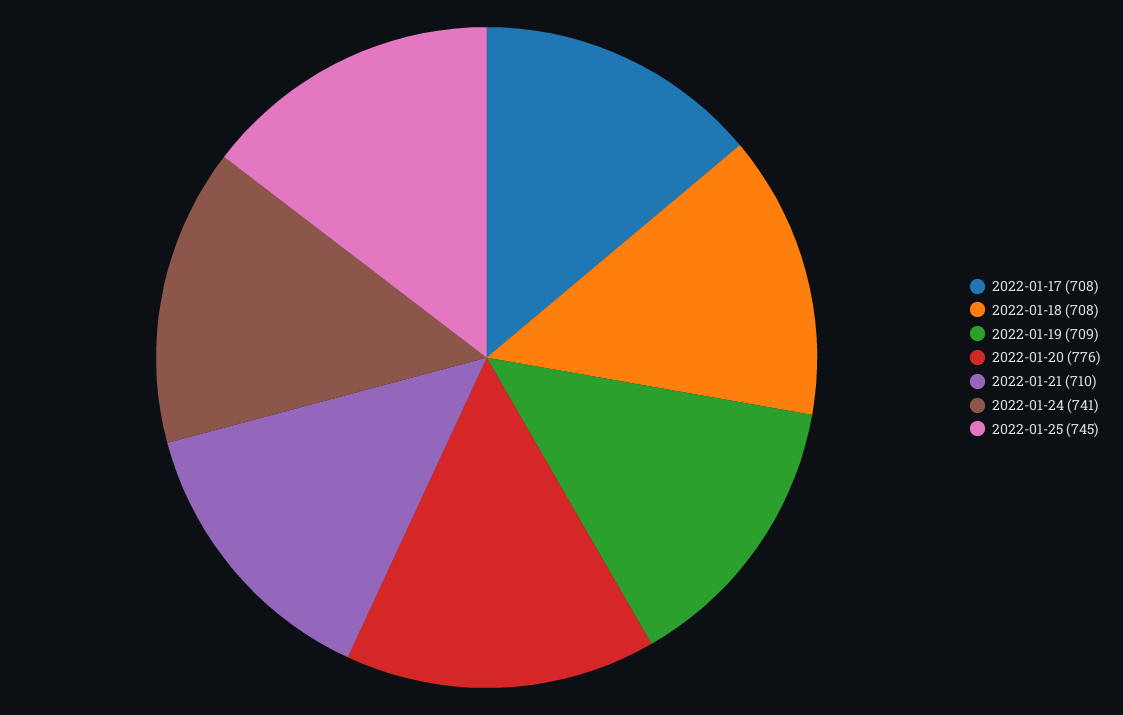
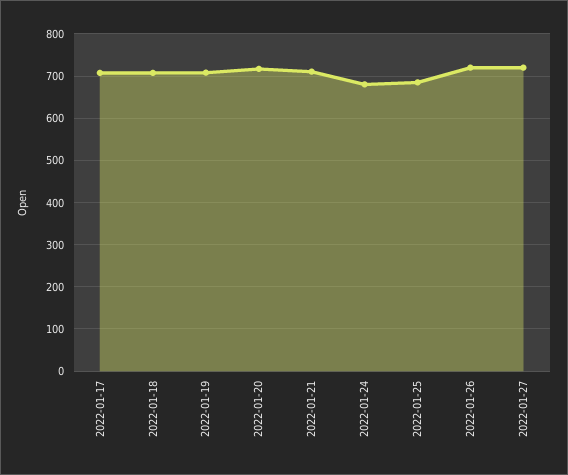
2022-01-20: 776 -> 720
2022-01-24: 741 -> 680
2022-01-25: 745 -> 680
2022-01-26: none -> 720
2022-01-27: none -> 720

